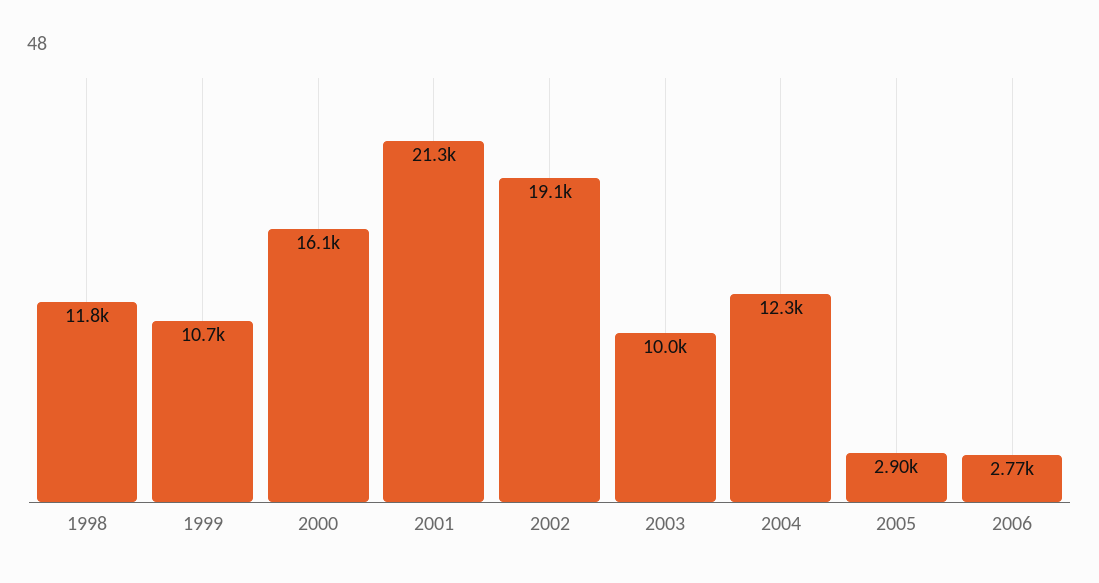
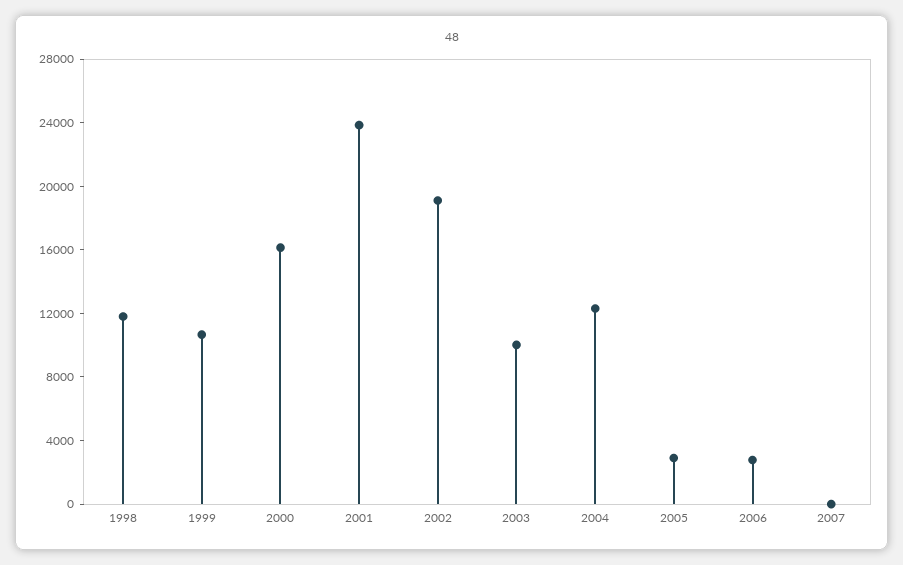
2001: 21300 -> 24000
2007: none -> 0

